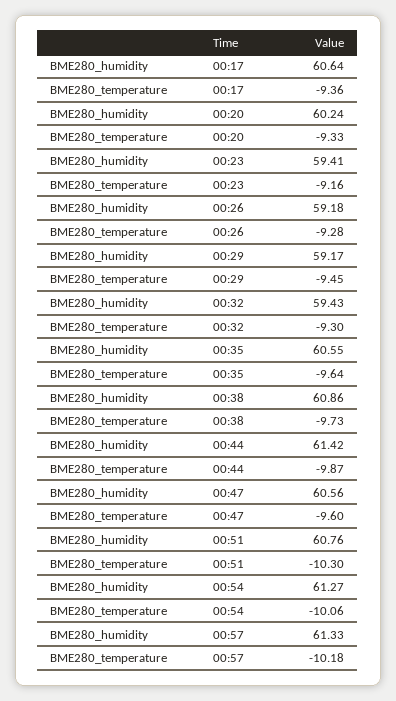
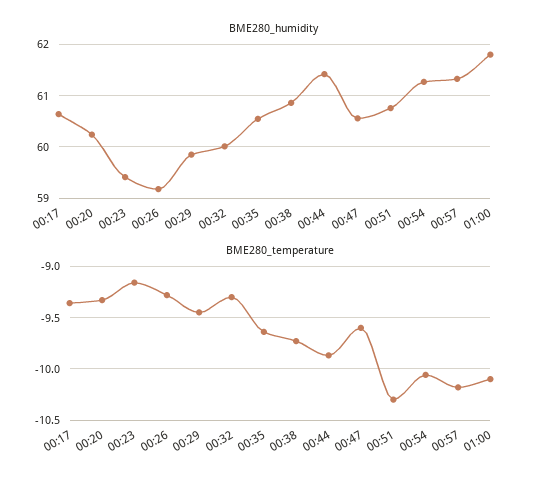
BME280_humidity, 00:29: 59.17 -> 59.8
BME280_humidity, 00:32: 59.43 -> 60
BME280_humidity, 01:00: none -> 61.8
BME280_temperature, 01:00: none -> -10.1

